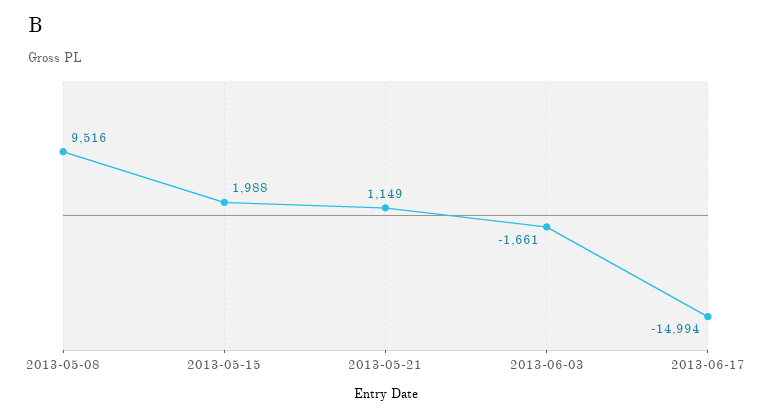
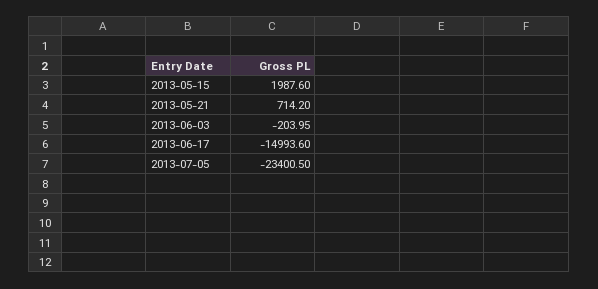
2013-05-08: 9516 -> none
2013-05-21: 1149 -> 714.2
2013-06-03: -1661 -> -203.95
2013-07-05: none -> -23400.5

